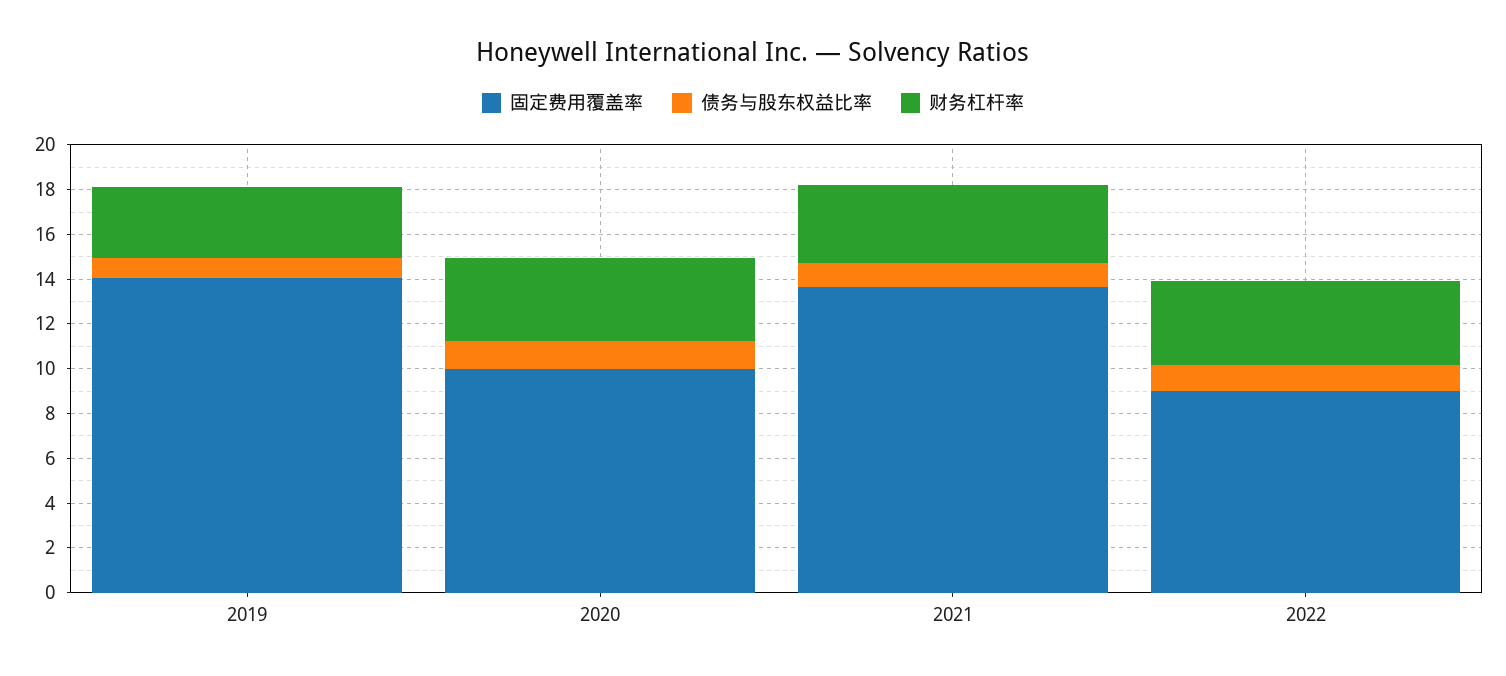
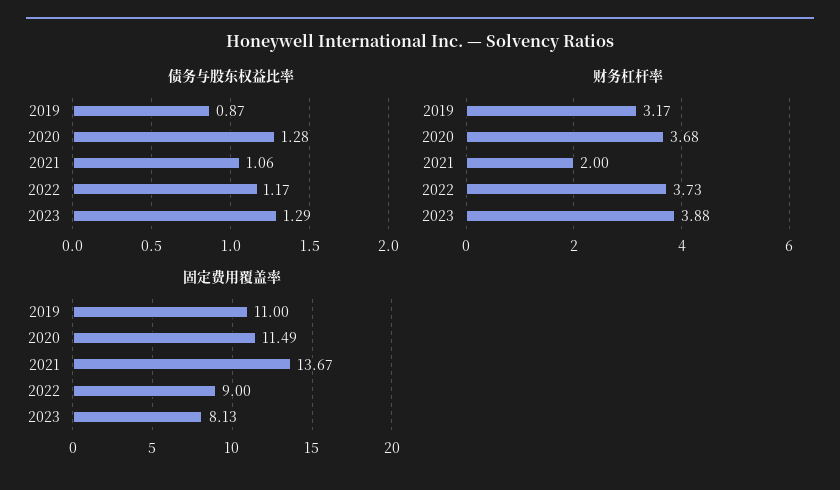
固定费用覆盖率, 2019: 14 -> 11
固定费用覆盖率, 2020: 10 -> 11.49
财务杠杆率, 2021: 3.5 -> 2
债务与股东权益比率, 2023: none -> 1.29
财务杠杆率, 2023: none -> 3.88
固定费用覆盖率, 2023: none -> 8.13

